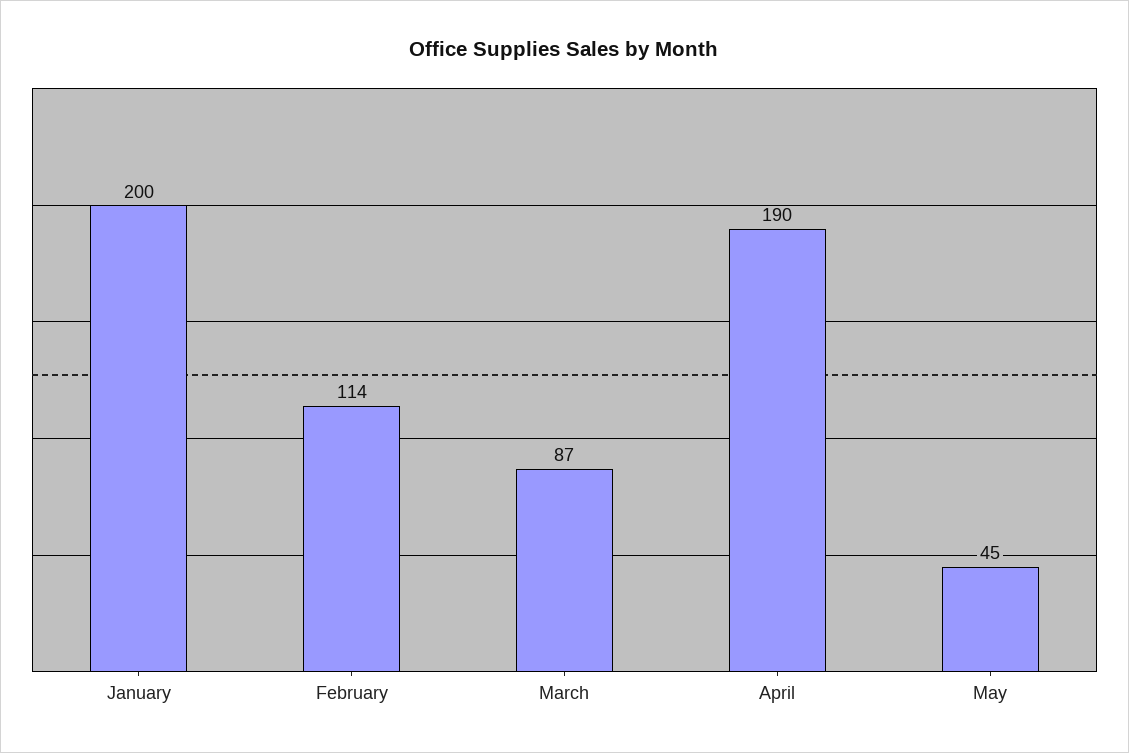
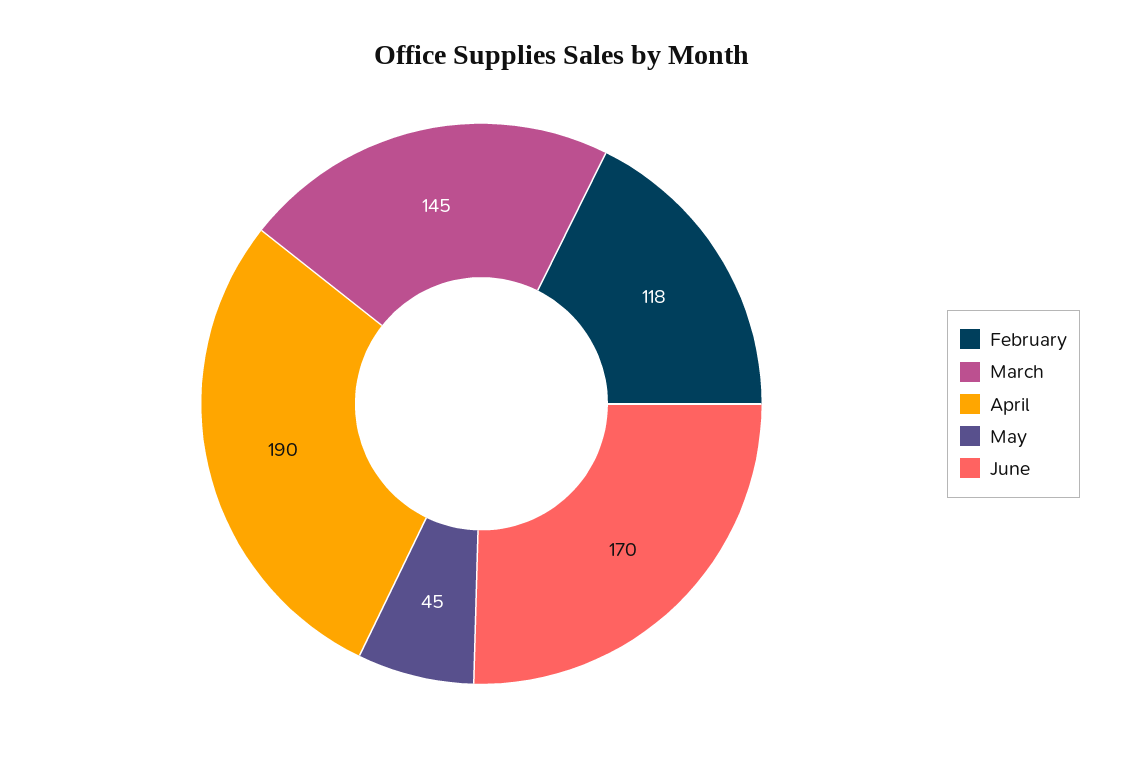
January: 200 -> none
February: 114 -> 118
March: 87 -> 145
June: none -> 170

